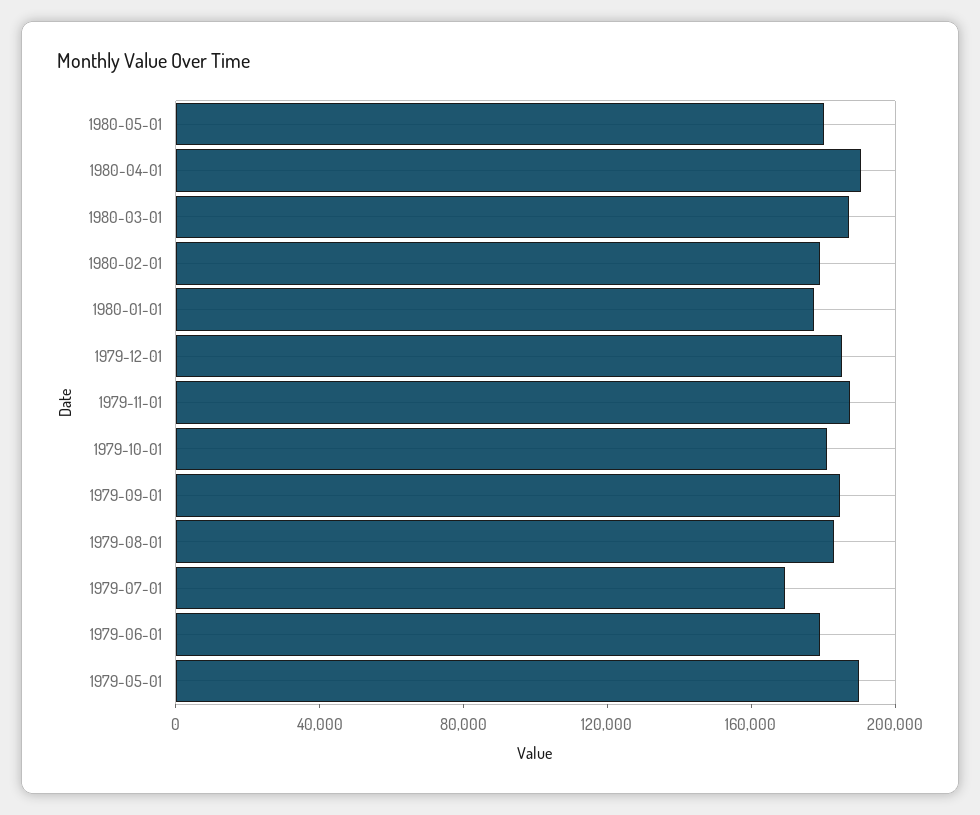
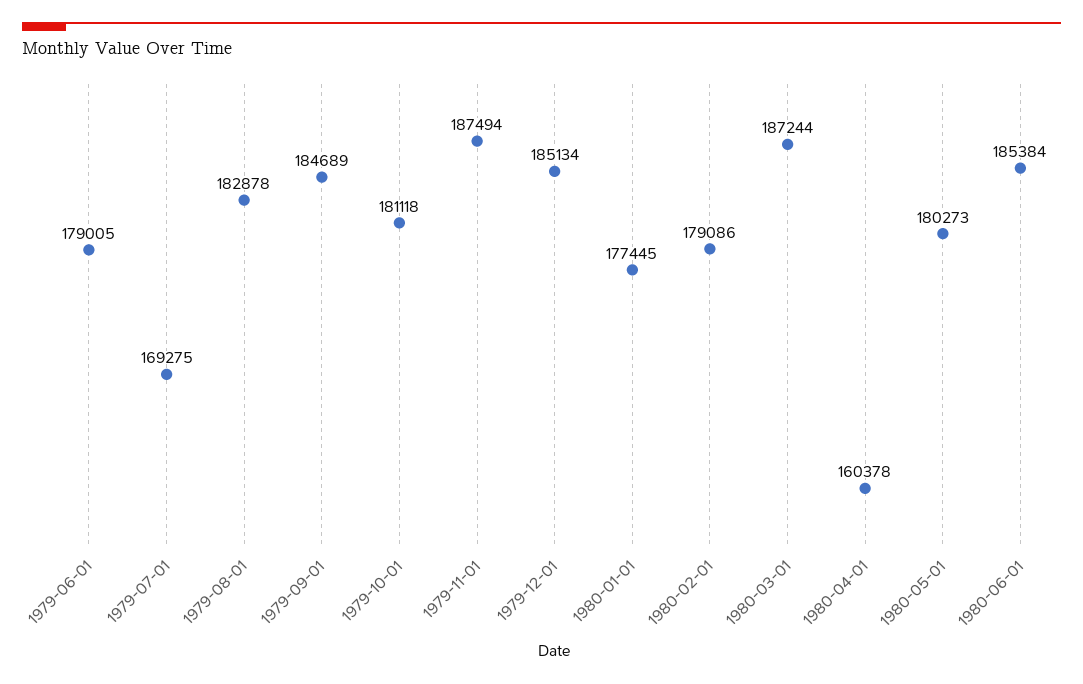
1980-04-01: 190000 -> 160378
1979-05-01: 190000 -> none
1980-06-01: none -> 185384

